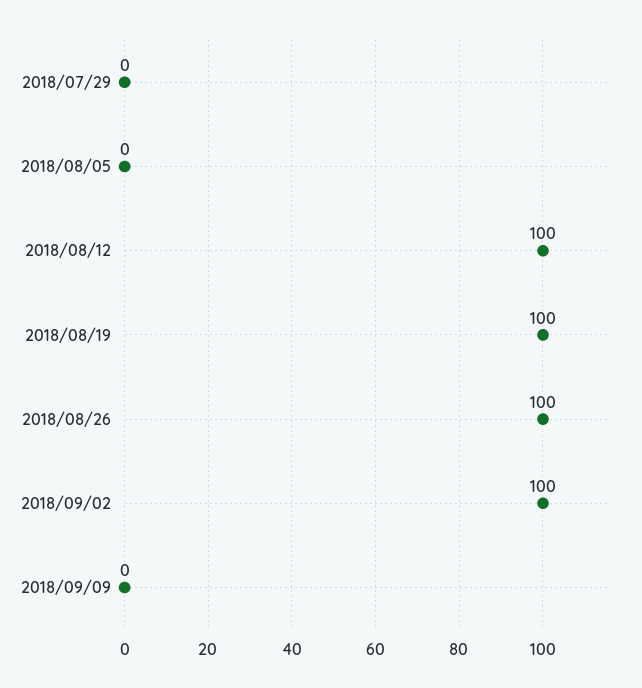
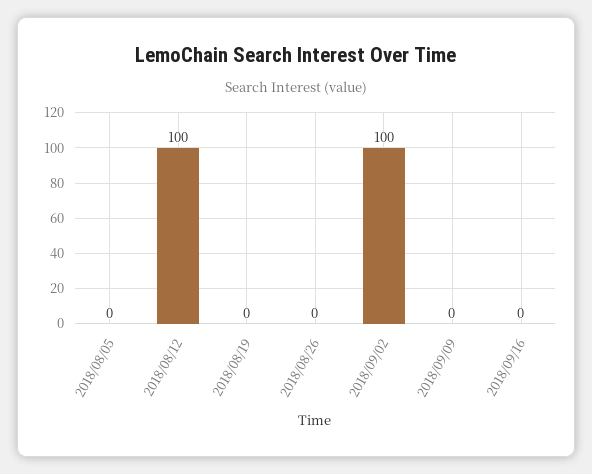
2018/07/29: 0 -> none
2018/08/19: 100 -> 0
2018/08/26: 100 -> 0
2018/09/16: none -> 0

